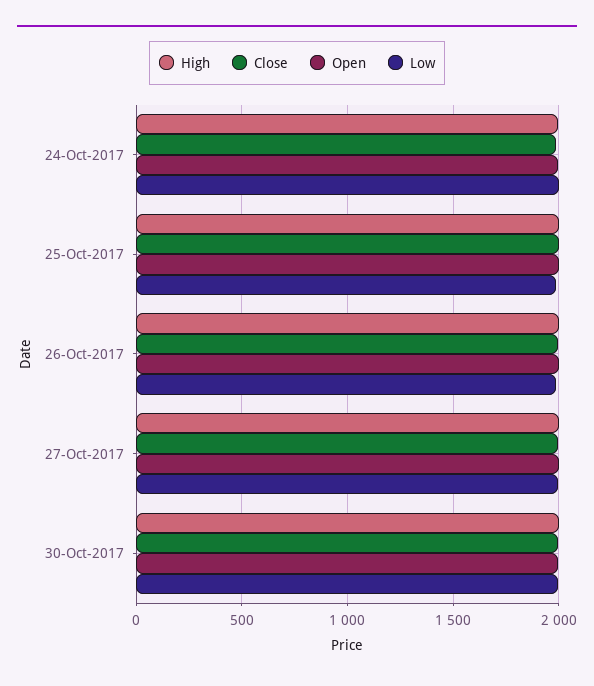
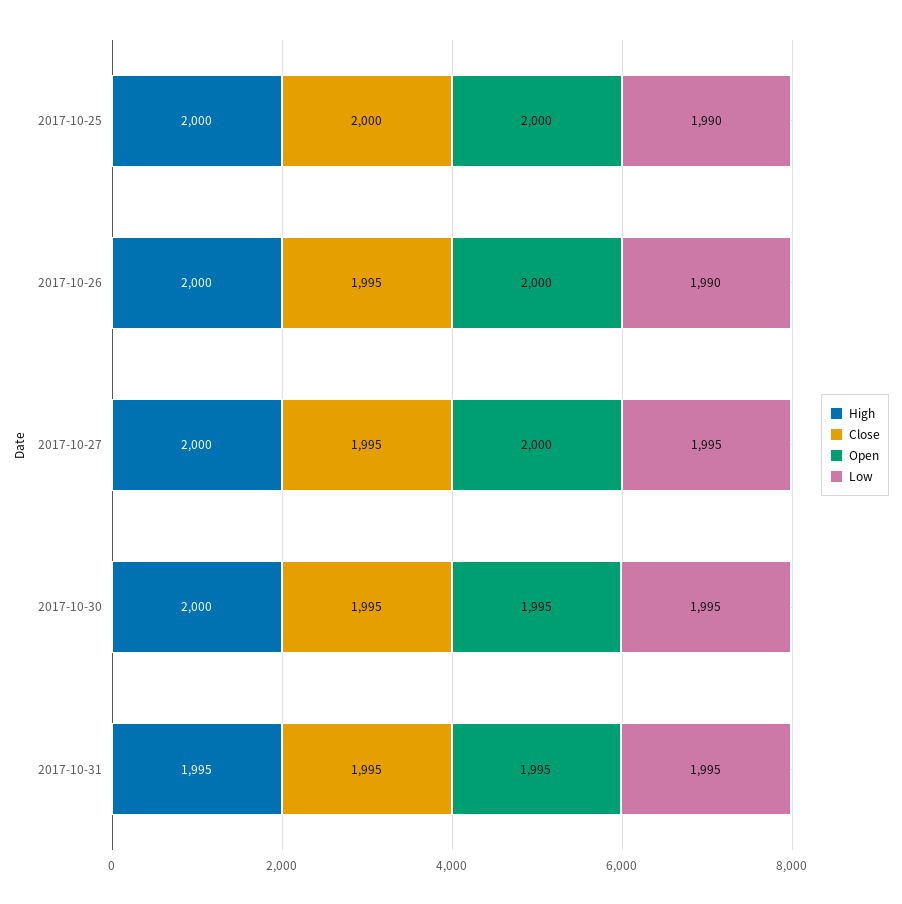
High, 24-Oct-2017: 2000 -> none
Close, 24-Oct-2017: 2000 -> none
Open, 24-Oct-2017: 2000 -> none
Low, 24-Oct-2017: 2000 -> none
High, 2017-10-31: none -> 1995
Close, 2017-10-31: none -> 1995
Open, 2017-10-31: none -> 1995
Low, 2017-10-31: none -> 1995

